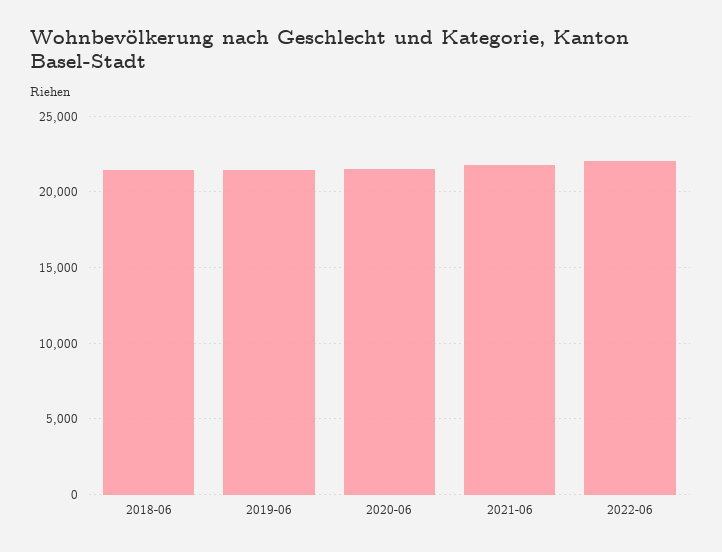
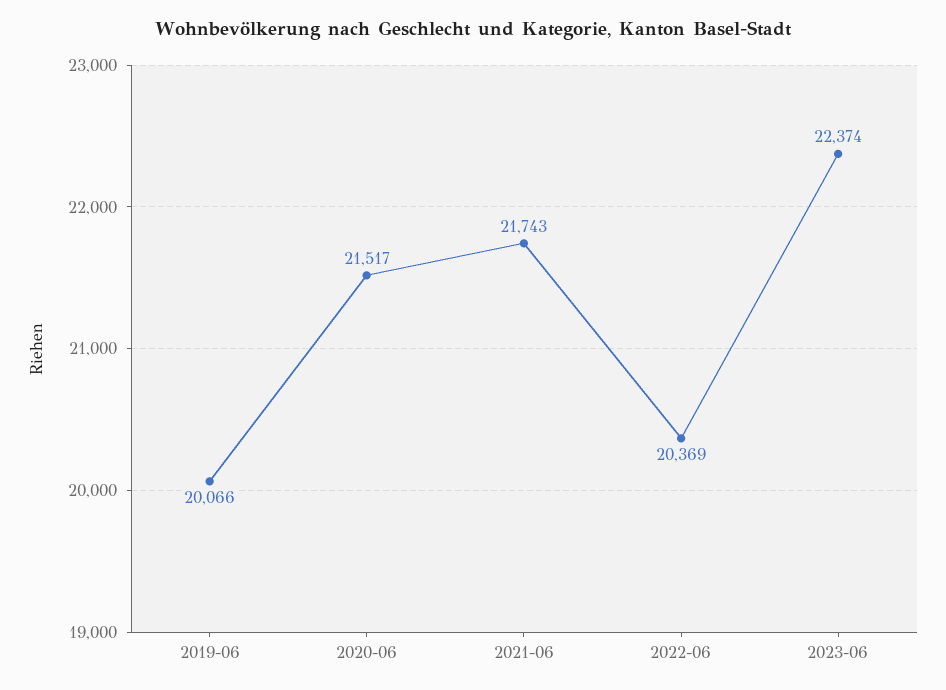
2018-06: 21500 -> none
2019-06: 21500 -> 20066
2022-06: 22000 -> 20369
2023-06: none -> 22374

